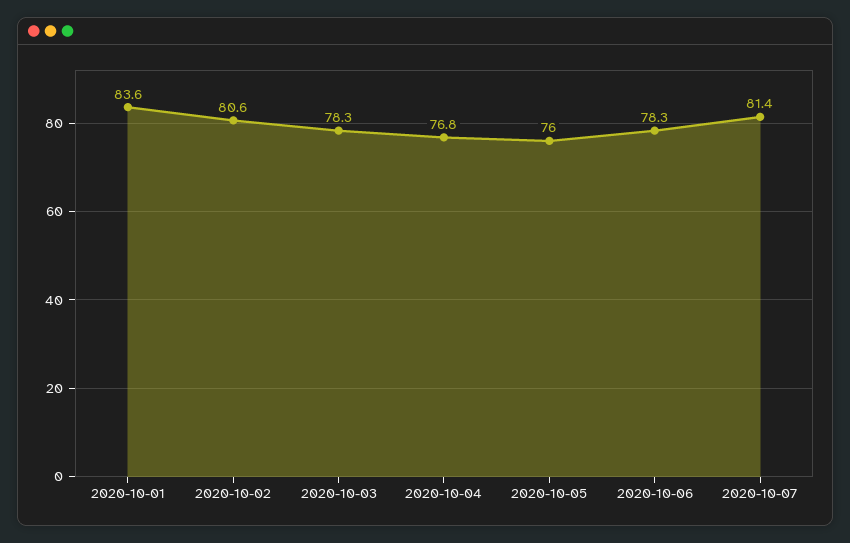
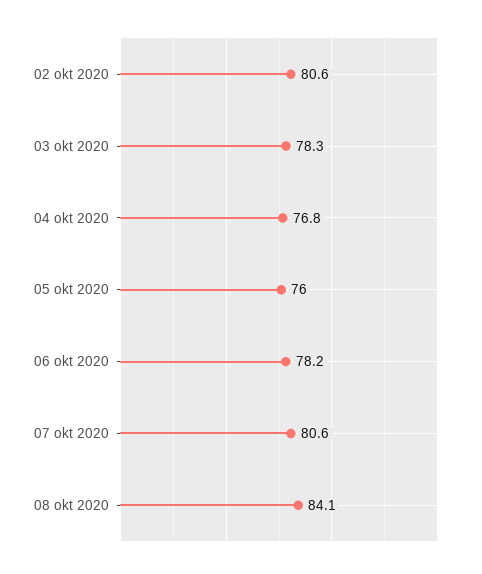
2020-10-01: 83.6 -> none
2020-10-06: 78.3 -> 78.2
2020-10-07: 81.4 -> 80.6
08 okt 2020: none -> 84.1

